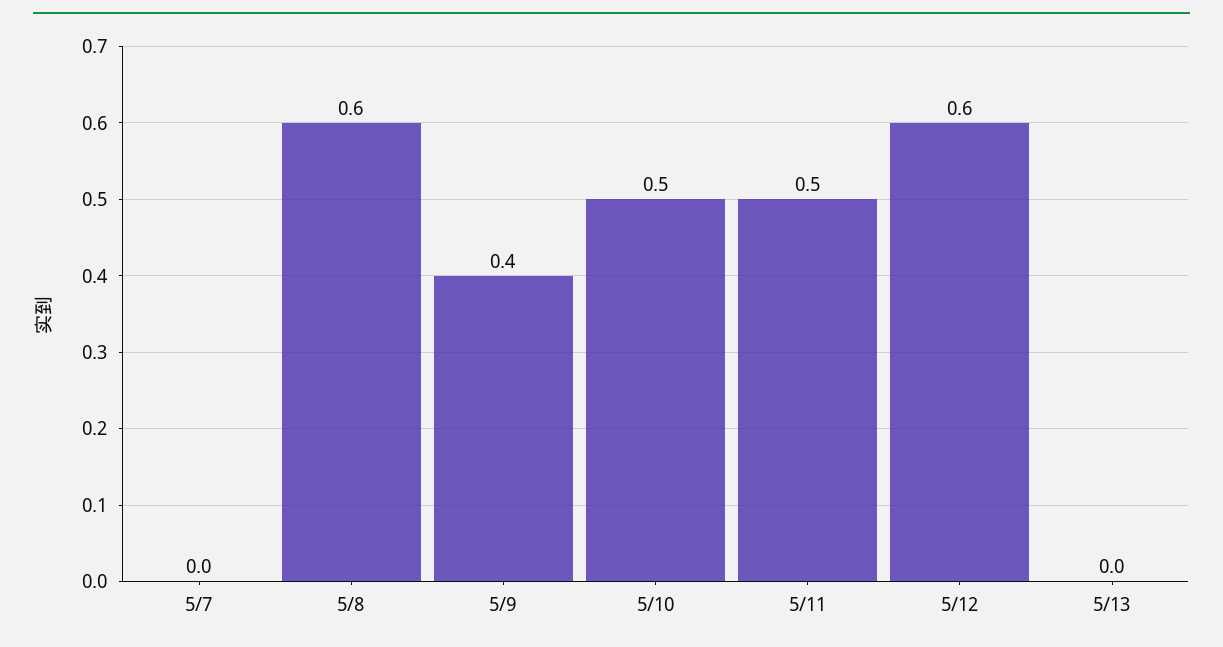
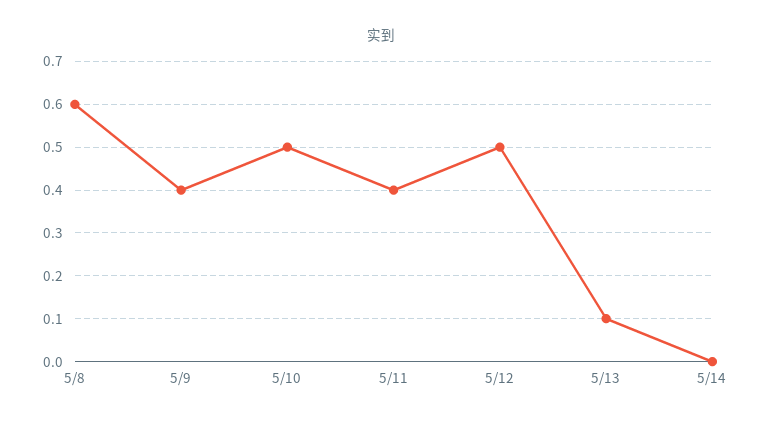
5/7: 0 -> none
5/11: 0.5 -> 0.4
5/12: 0.6 -> 0.5
5/13: 0 -> 0.1
5/14: none -> 0

